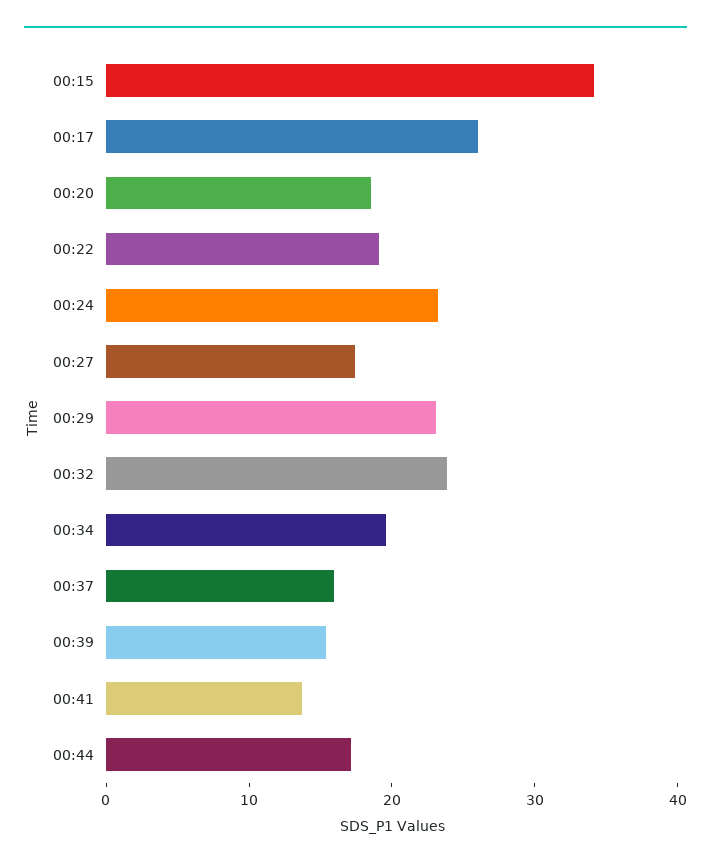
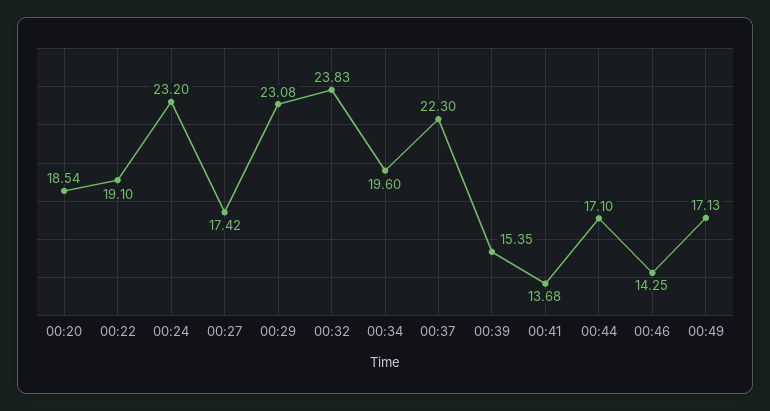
00:15: 34 -> none
00:17: 26 -> none
00:37: 16 -> 22.3
00:46: none -> 14.25
00:49: none -> 17.13

